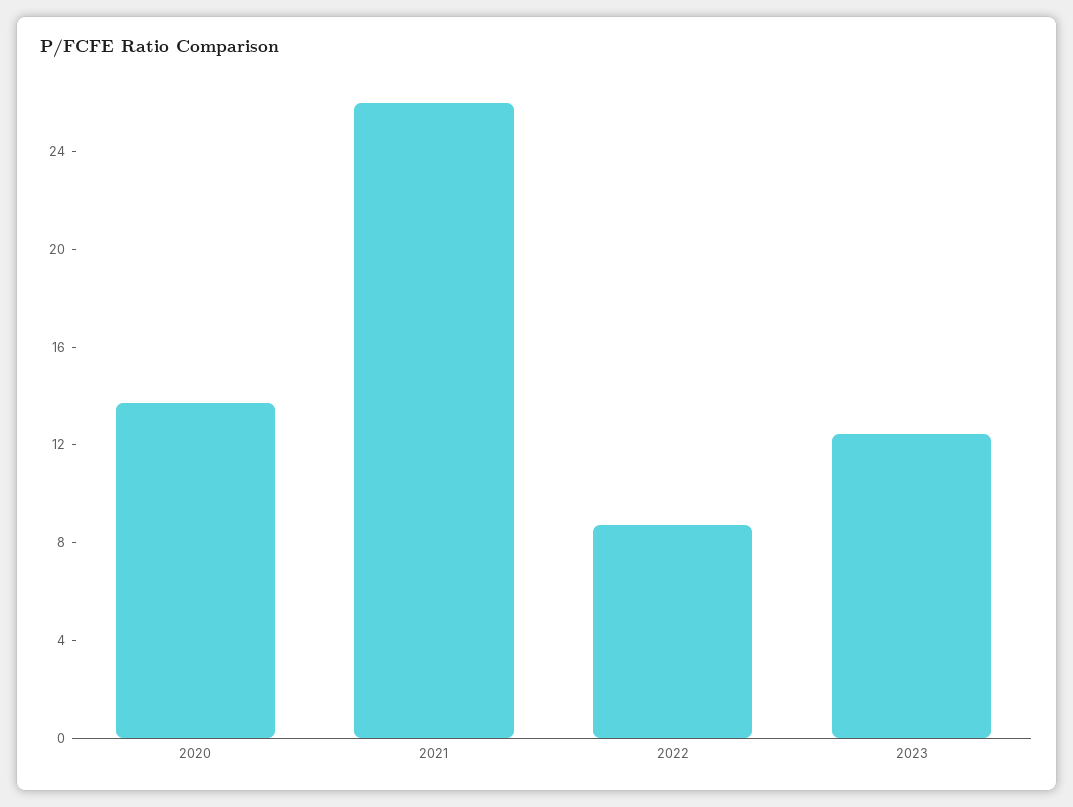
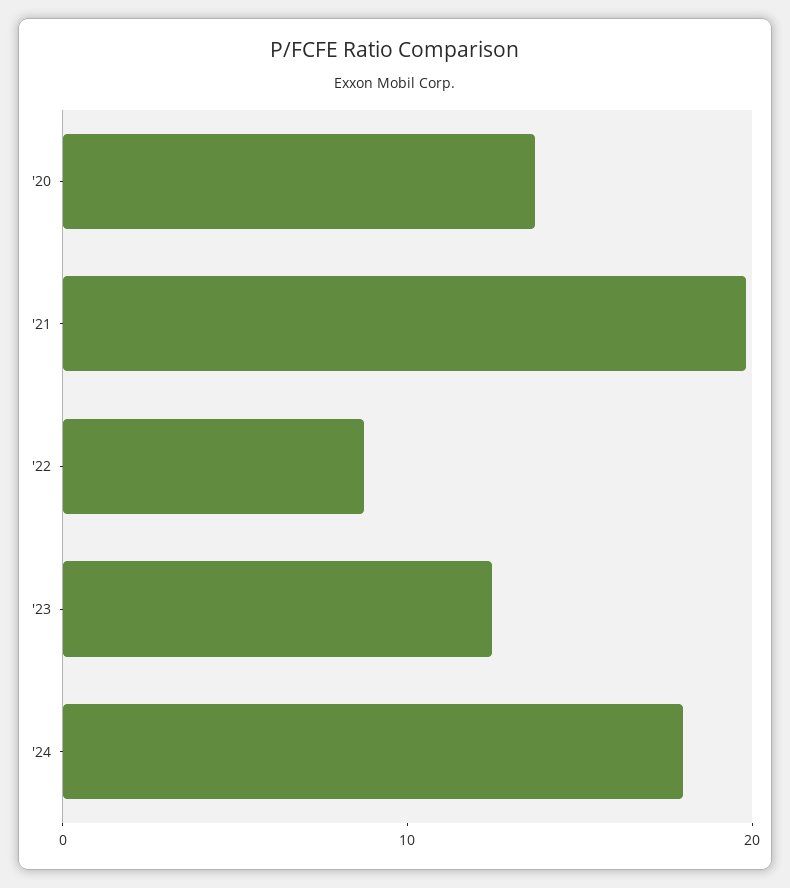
2021: 26 -> 20
'24: none -> 18

